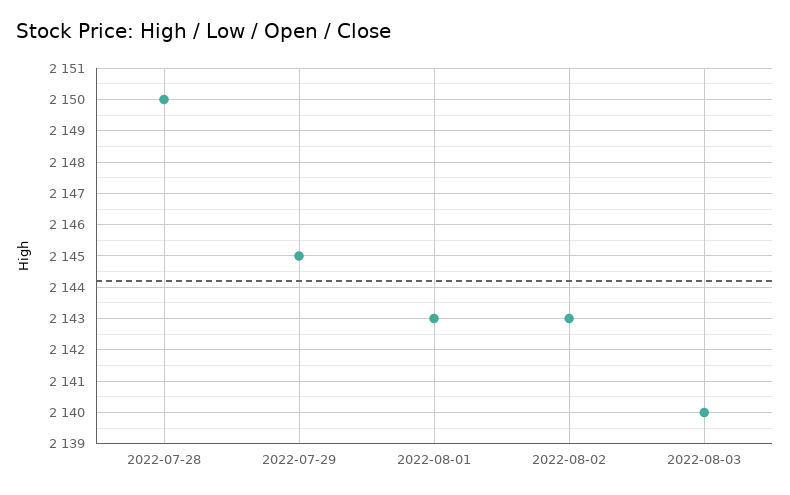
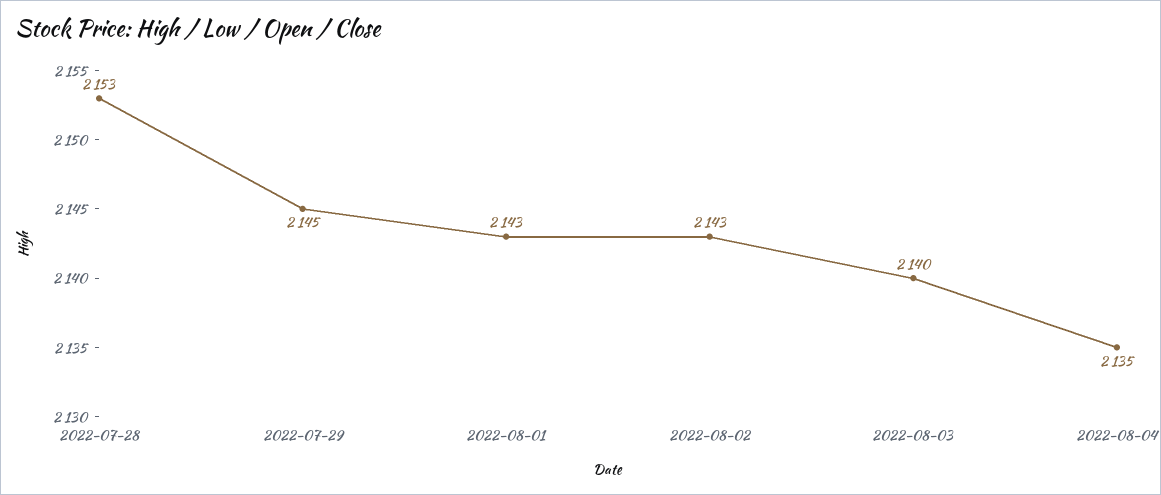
2022-07-28: 2150 -> 2153
2022-08-04: none -> 2135

